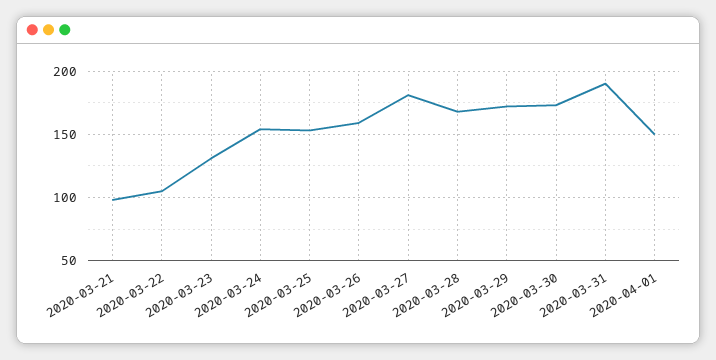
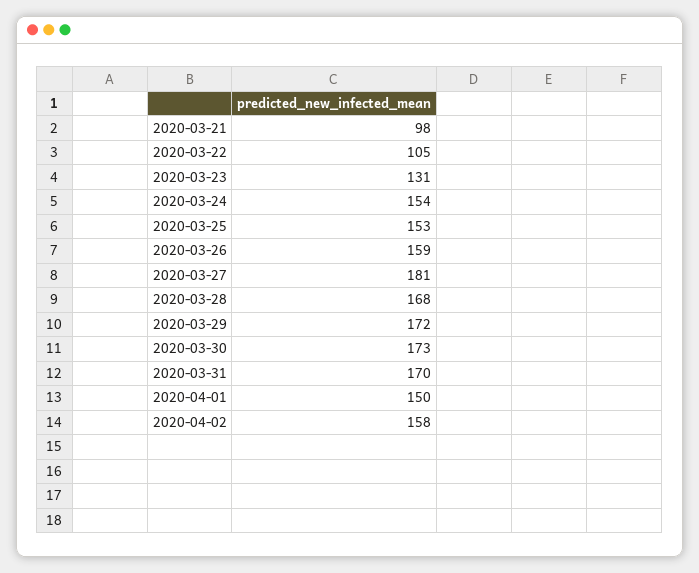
2020-03-31: 190 -> 170
2020-04-02: none -> 158

